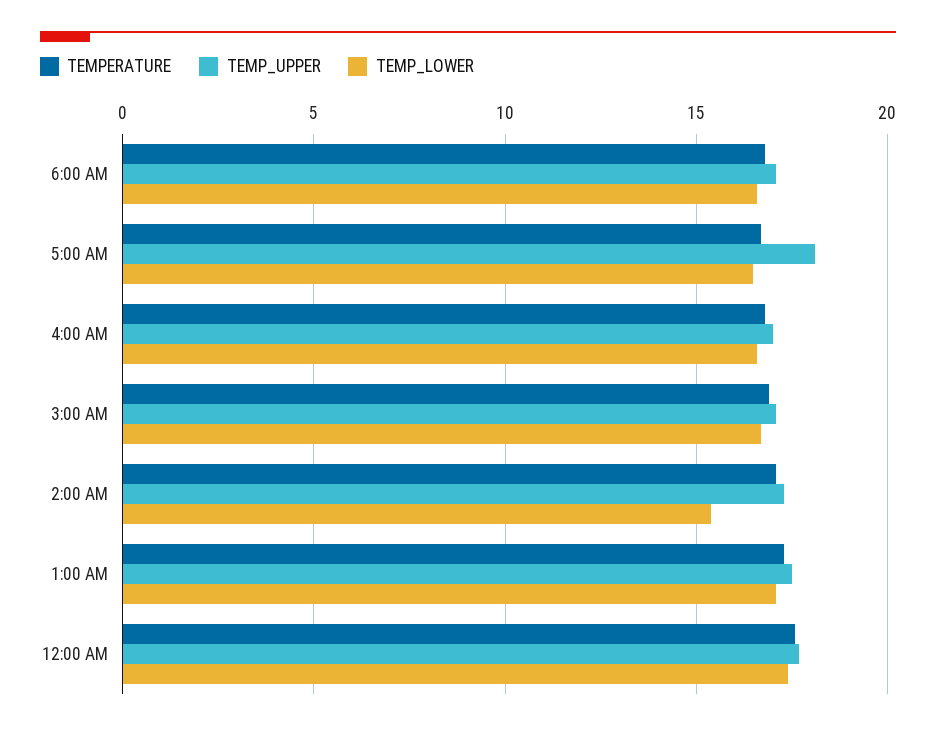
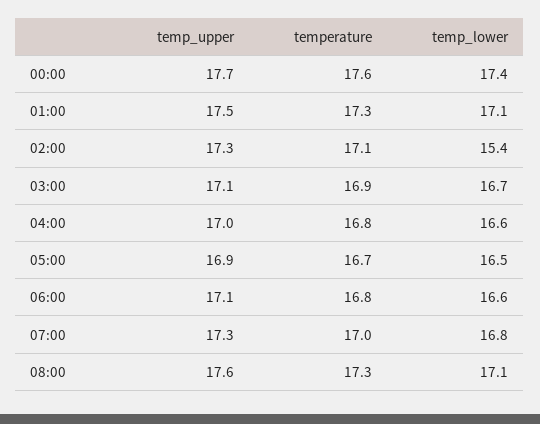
TEMP_UPPER, 5:00 AM: 18 -> 16.9
TEMP_UPPER, 07:00: none -> 17.3
TEMPERATURE, 07:00: none -> 17
TEMP_LOWER, 07:00: none -> 16.8
TEMP_UPPER, 08:00: none -> 17.6
TEMPERATURE, 08:00: none -> 17.3
TEMP_LOWER, 08:00: none -> 17.1

